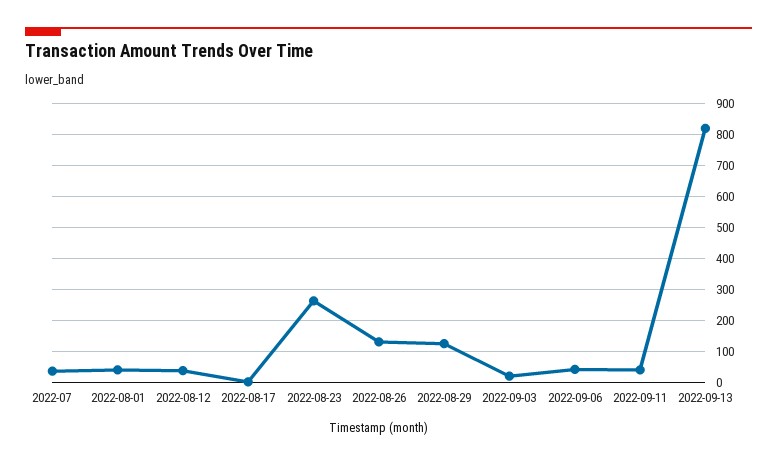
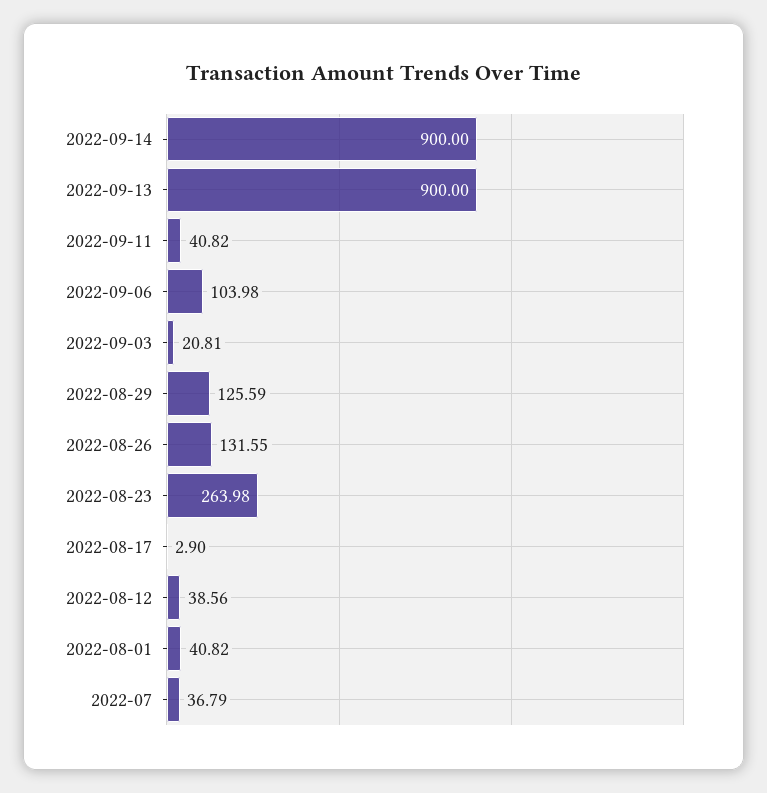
2022-09-06: 40 -> 103.98
2022-09-13: 820 -> 900
2022-09-14: none -> 900

